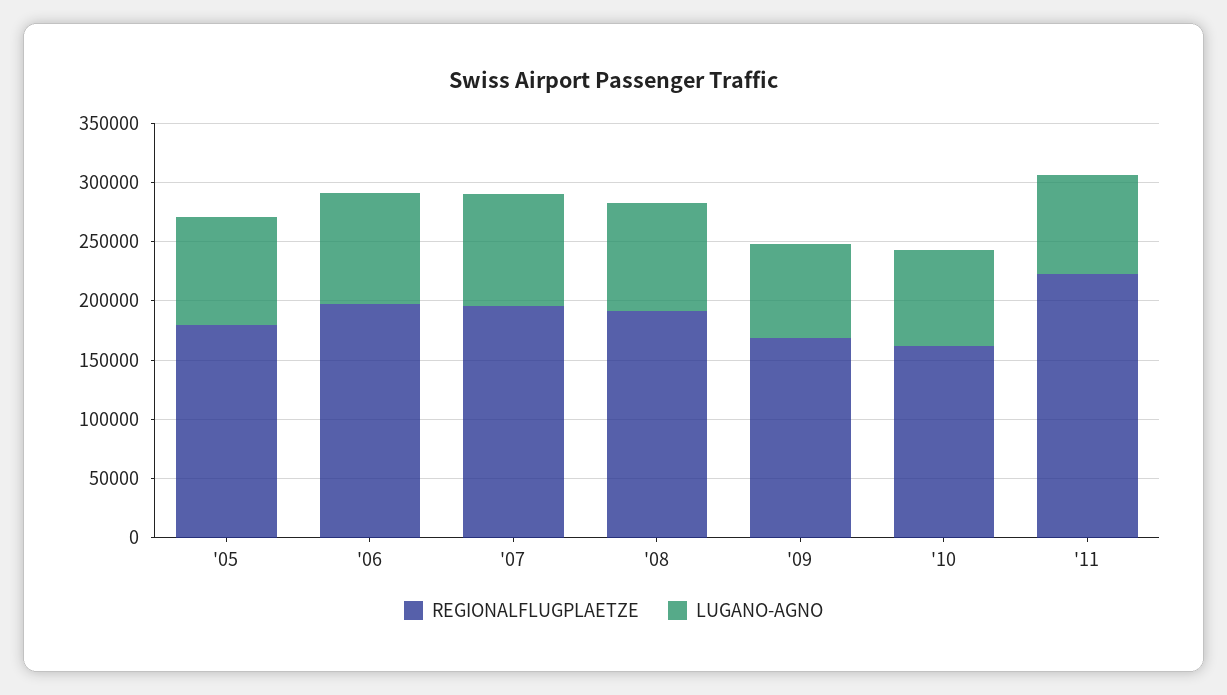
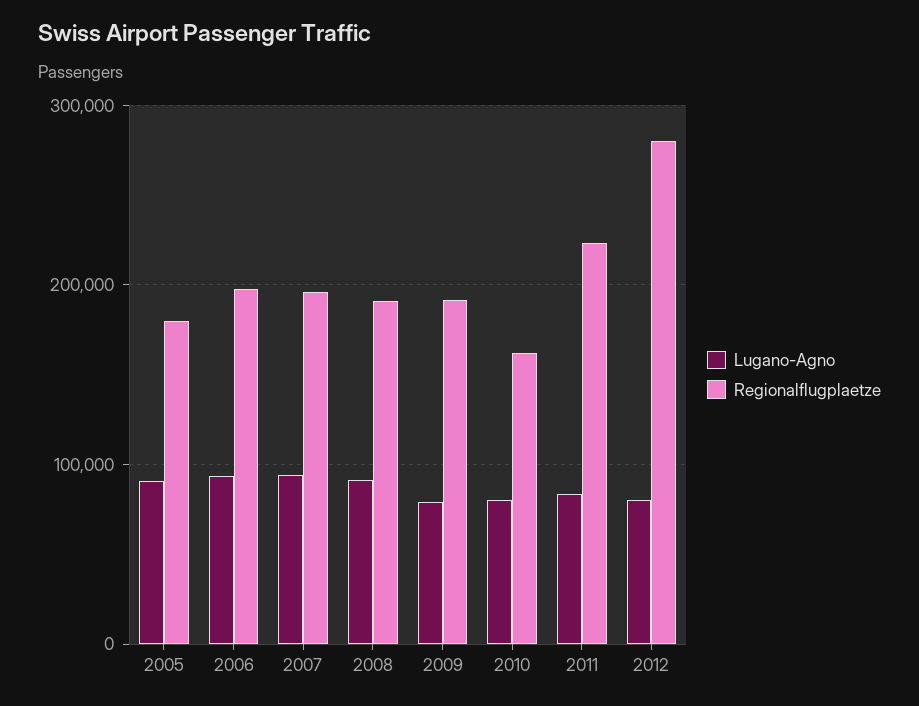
REGIONALFLUGPLAETZE, '09: 170000 -> 190000
LUGANO-AGNO, 2012: none -> 80000
REGIONALFLUGPLAETZE, 2012: none -> 280000

